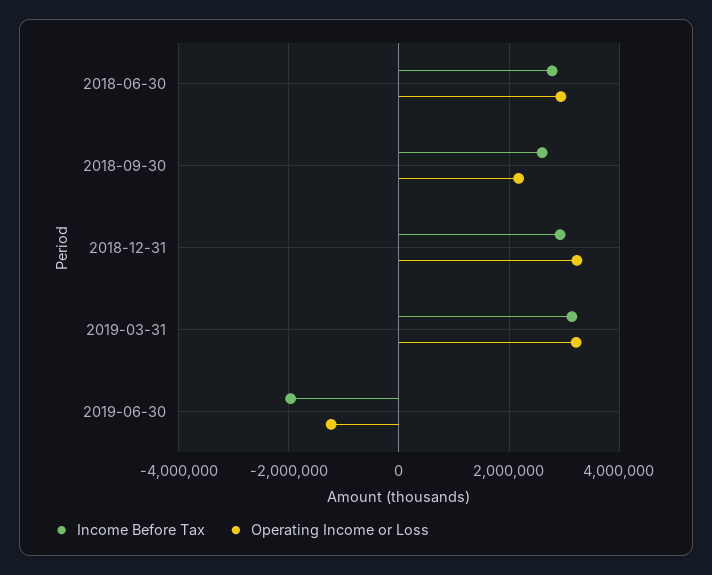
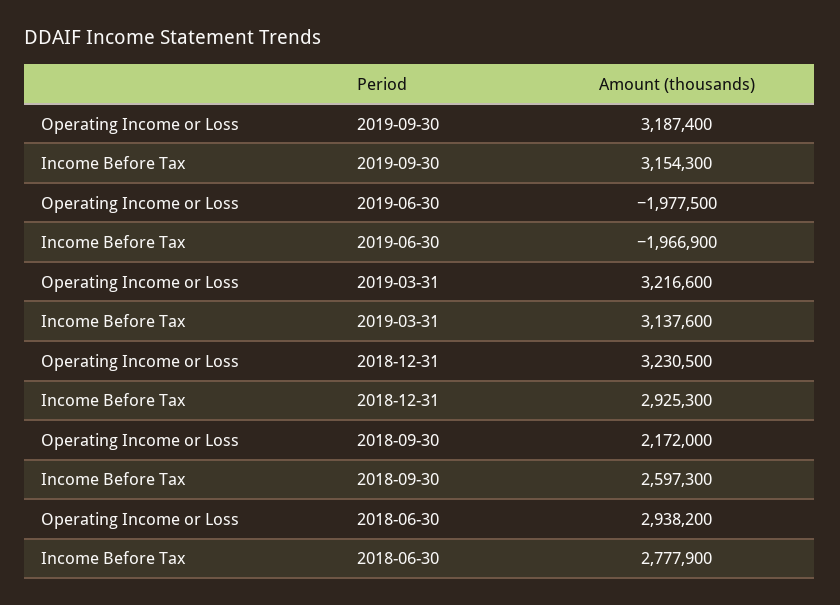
Operating Income or Loss, 2019-06-30: -1200000 -> -1977500
Operating Income or Loss, 2019-09-30: none -> 3187400
Income Before Tax, 2019-09-30: none -> 3154300

